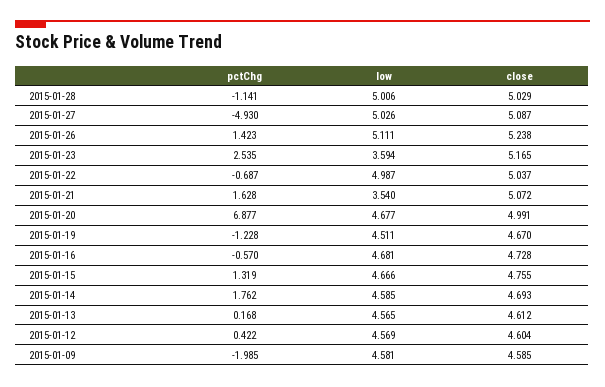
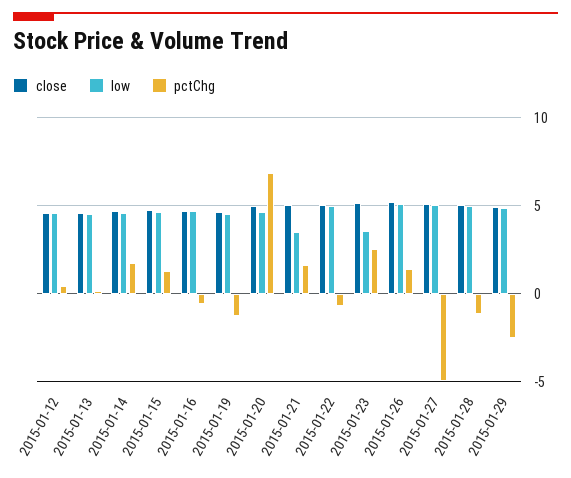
pctChg, 2015-01-09: -1.985 -> none
low, 2015-01-09: 4.581 -> none
close, 2015-01-09: 4.585 -> none
close, 2015-01-29: none -> 5
low, 2015-01-29: none -> 5
pctChg, 2015-01-29: none -> -2.5

